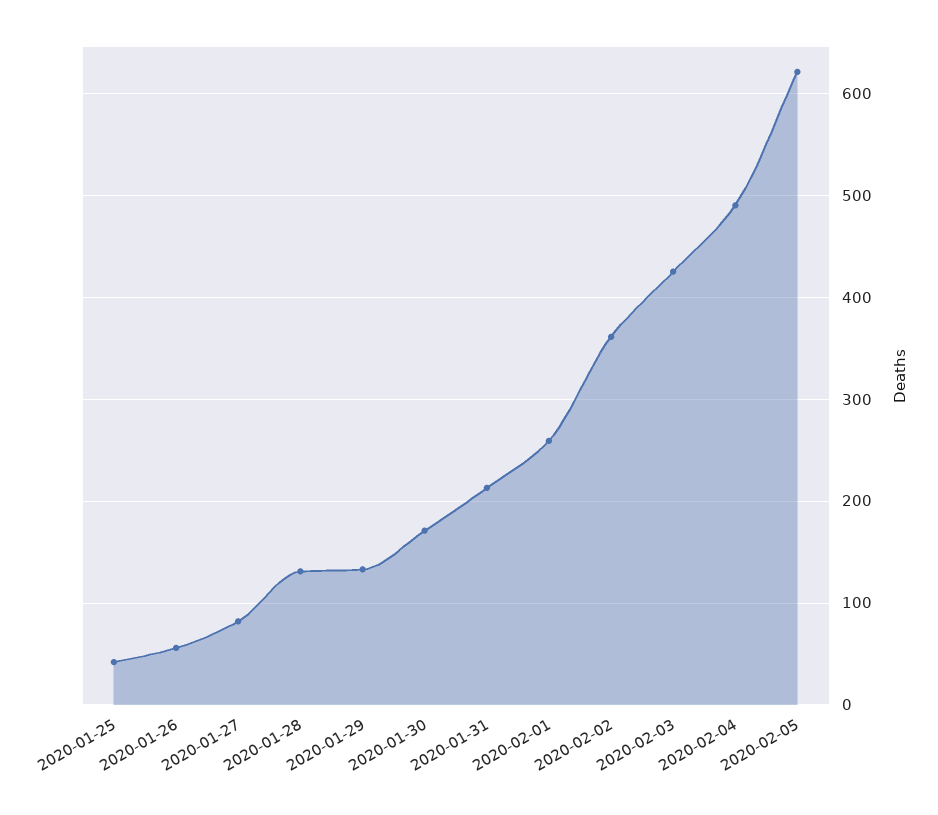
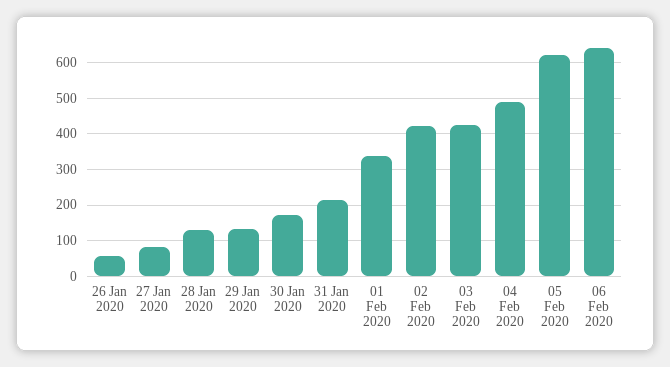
2020-01-25: 40 -> none
2020-02-01: 260 -> 340
2020-02-02: 360 -> 420
06 Feb 2020: none -> 640

